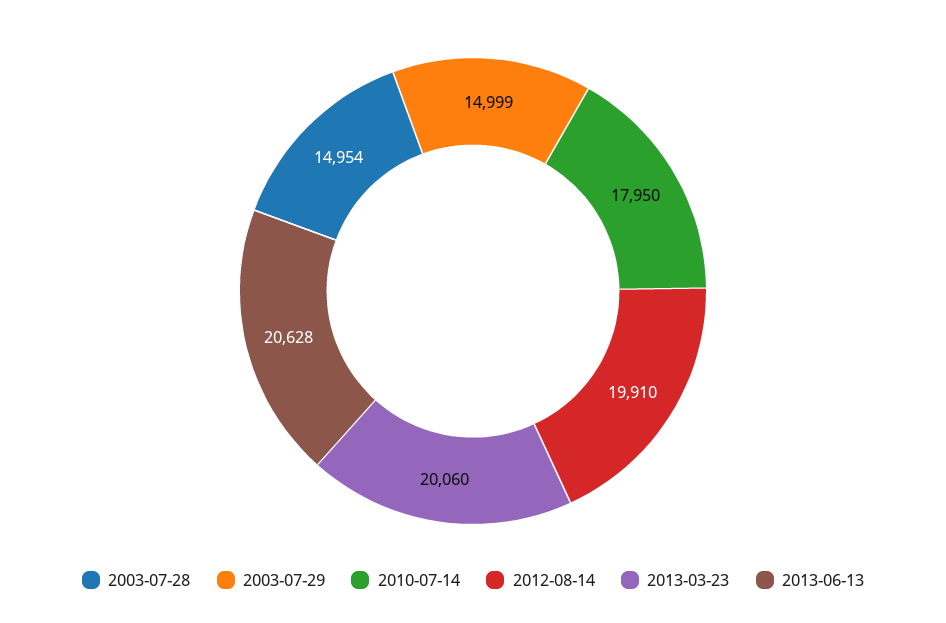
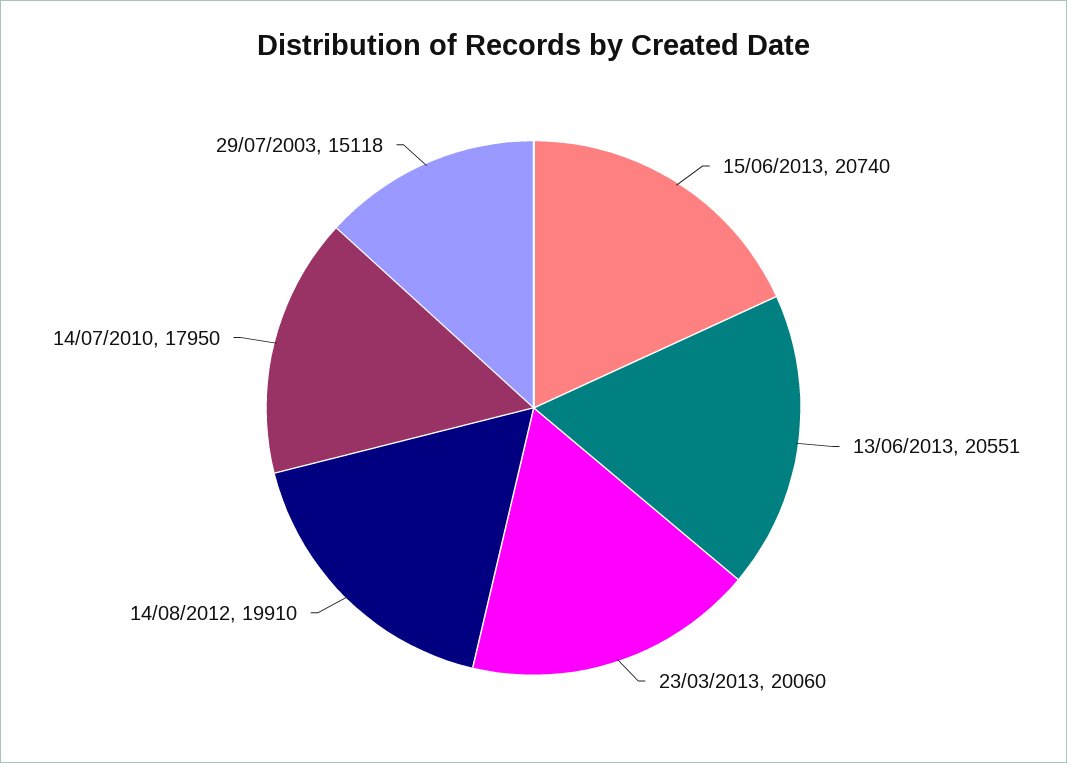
2003-07-28: 14954 -> none
2003-07-29: 14999 -> 15118
2013-06-13: 20628 -> 20551
15/06/2013: none -> 20740

